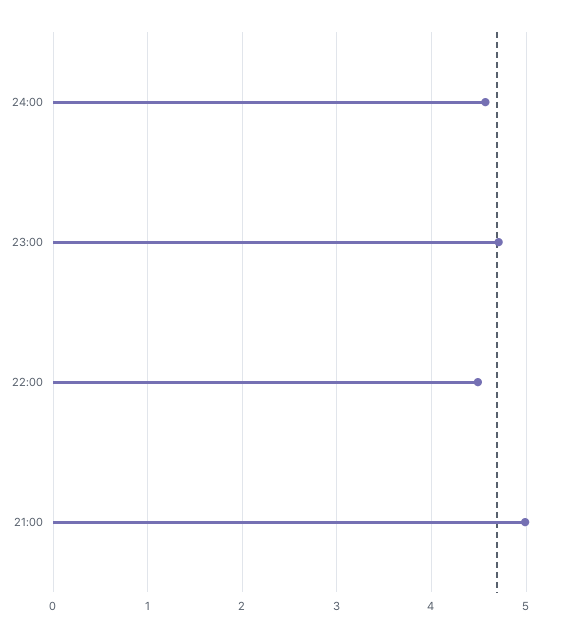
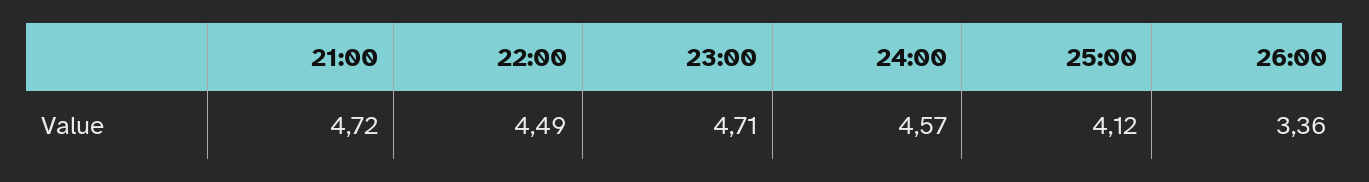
21:00: 5 -> 4.72
25:00: none -> 4.12
26:00: none -> 3.36

